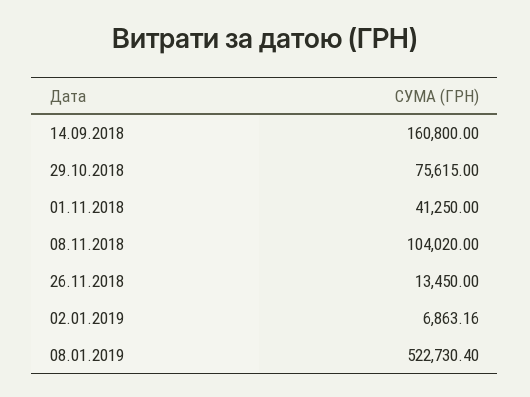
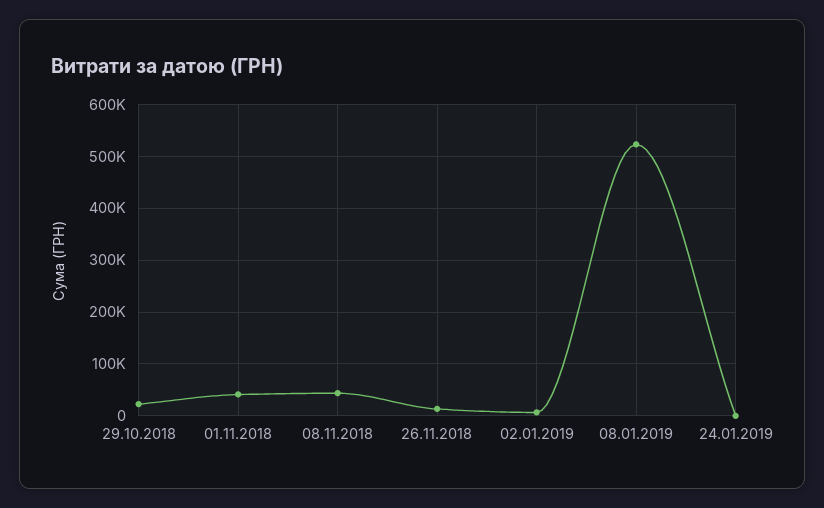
14.09.2018: 160800 -> none
29.10.2018: 75615 -> 20000
08.11.2018: 104020 -> 40000
24.01.2019: none -> 0

